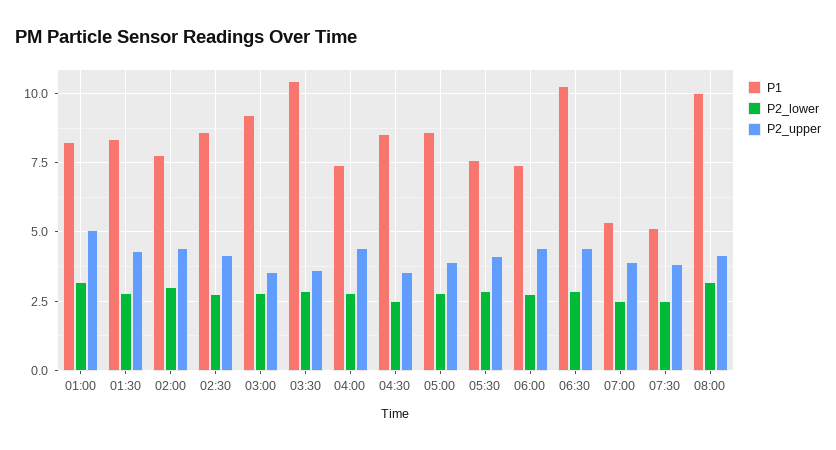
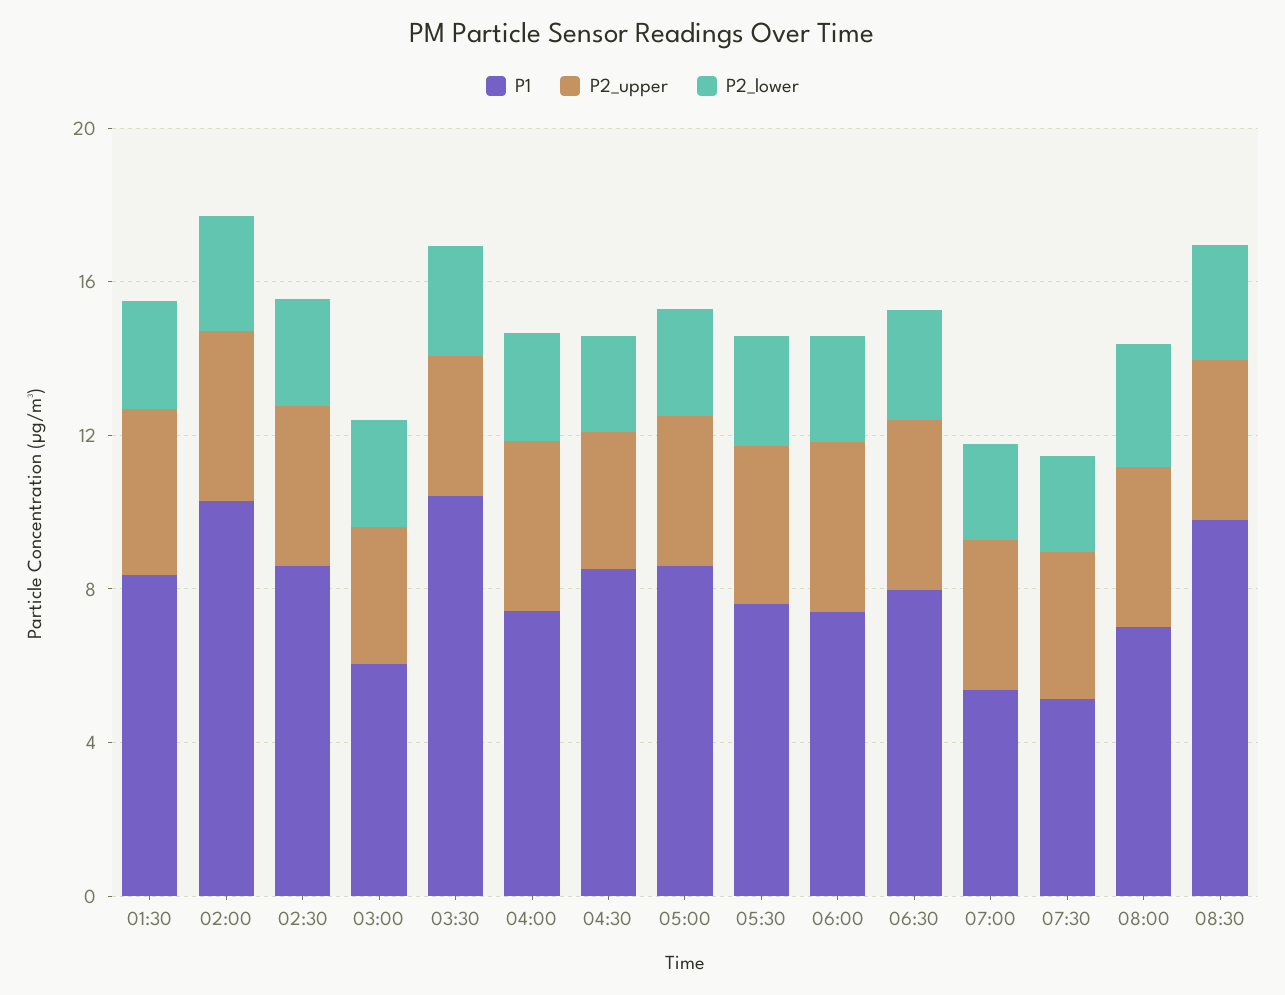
P1, 01:00: 8.25 -> none
P2_lower, 01:00: 3.25 -> none
P2_upper, 01:00: 5 -> none
P1, 02:00: 7.75 -> 10
P1, 03:00: 9.25 -> 6
P1, 06:30: 10.25 -> 8
P1, 08:00: 10 -> 7
P1, 08:30: none -> 10
P2_upper, 08:30: none -> 4
P2_lower, 08:30: none -> 3

